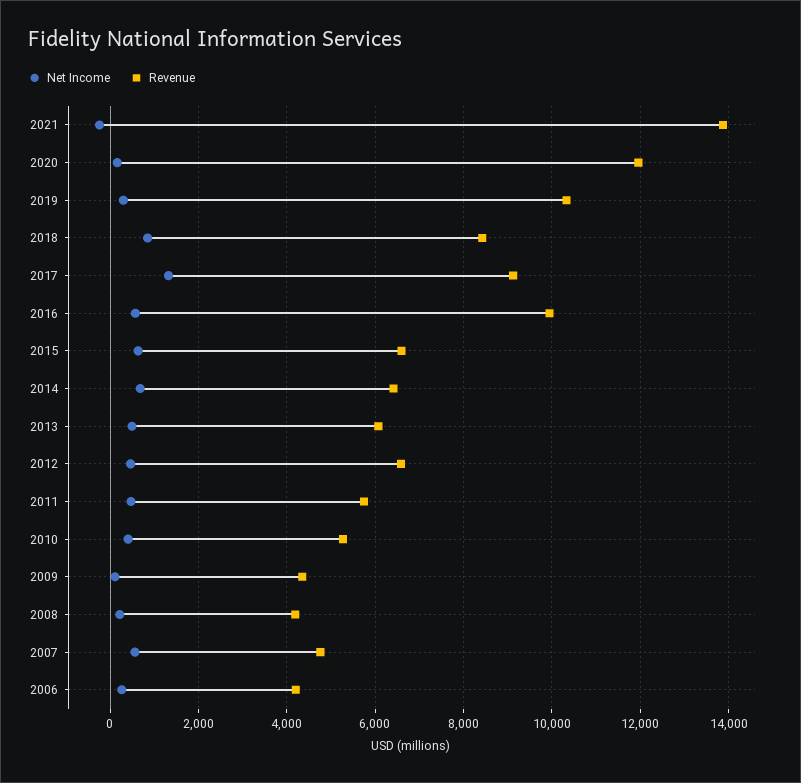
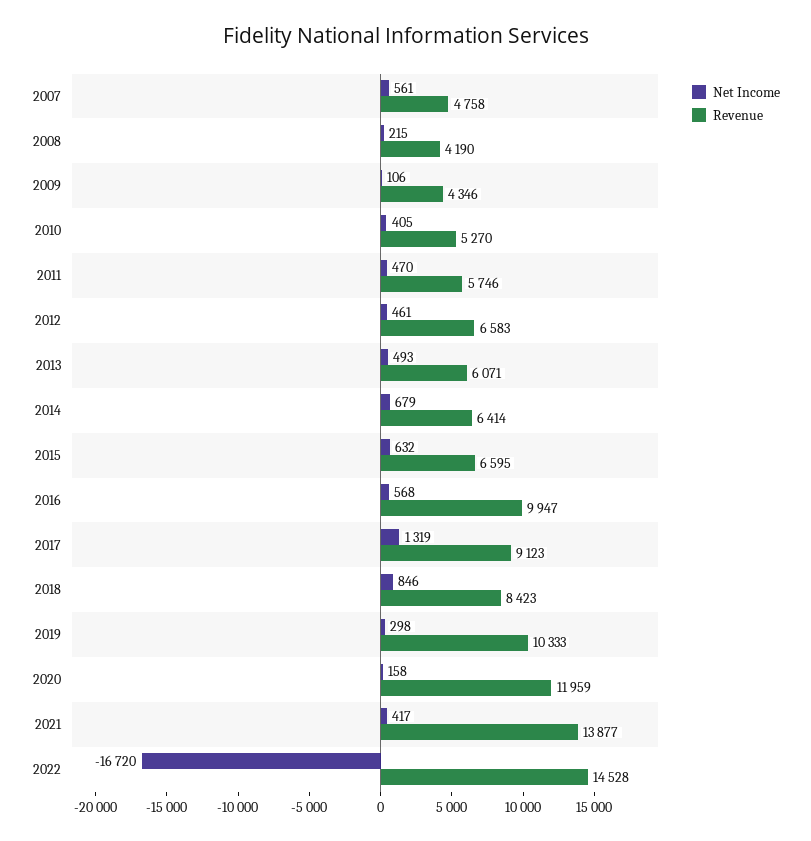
Net Income, 2021: -200 -> 417
Net Income, 2006: 200 -> none
Revenue, 2006: 4200 -> none
Net Income, 2022: none -> -16720
Revenue, 2022: none -> 14528

